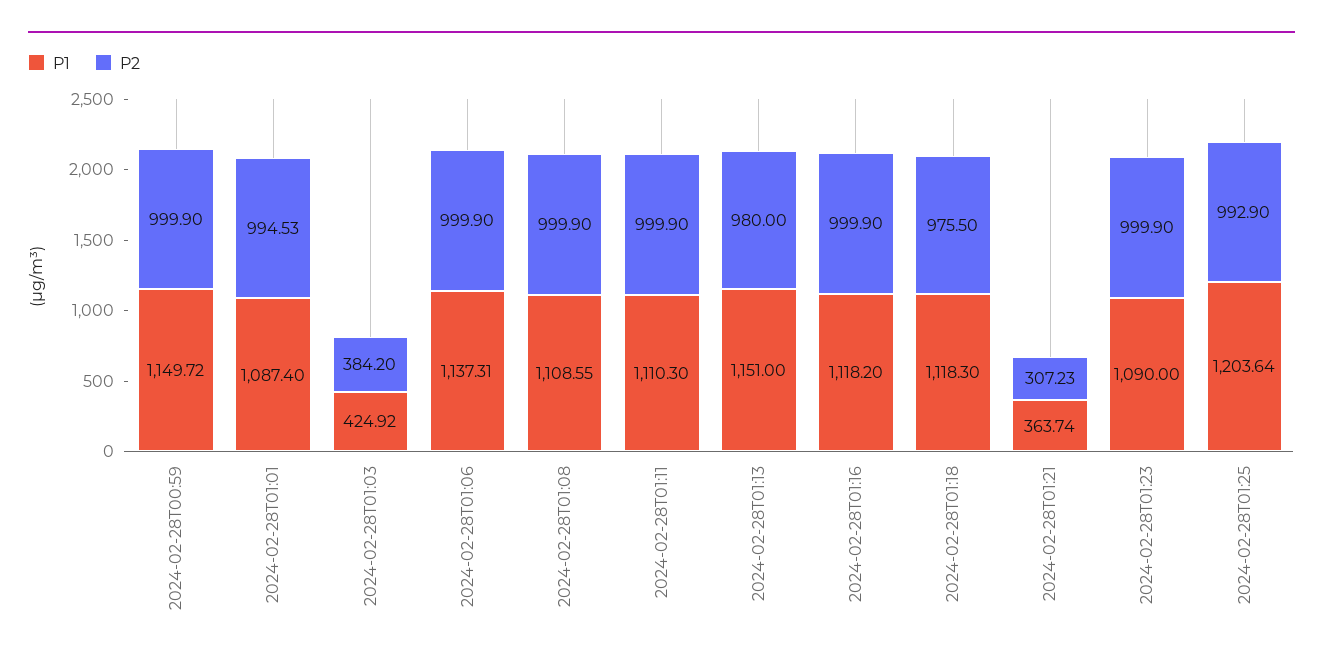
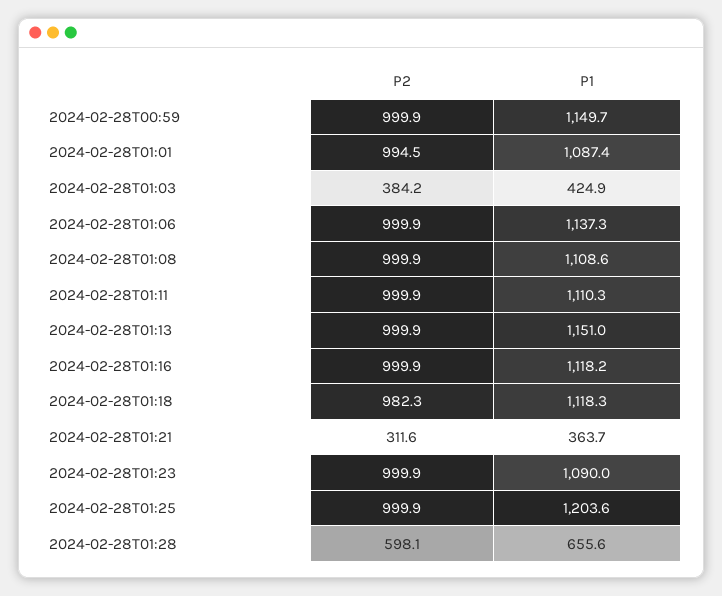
P2, 2024-02-28T01:13: 980 -> 999.9
P2, 2024-02-28T01:18: 975.5 -> 982.3
P2, 2024-02-28T01:21: 307.23 -> 311.6
P2, 2024-02-28T01:25: 992.9 -> 999.9
P2, 2024-02-28T01:28: none -> 598.1
P1, 2024-02-28T01:28: none -> 655.6

